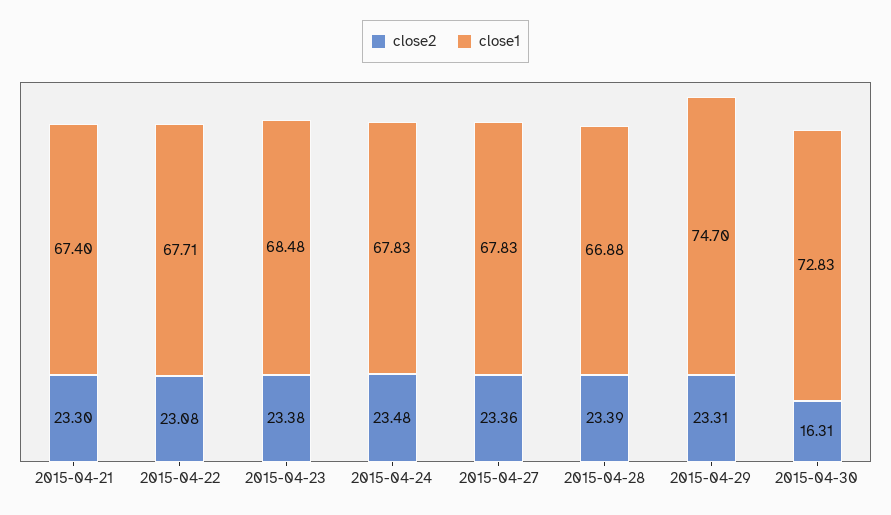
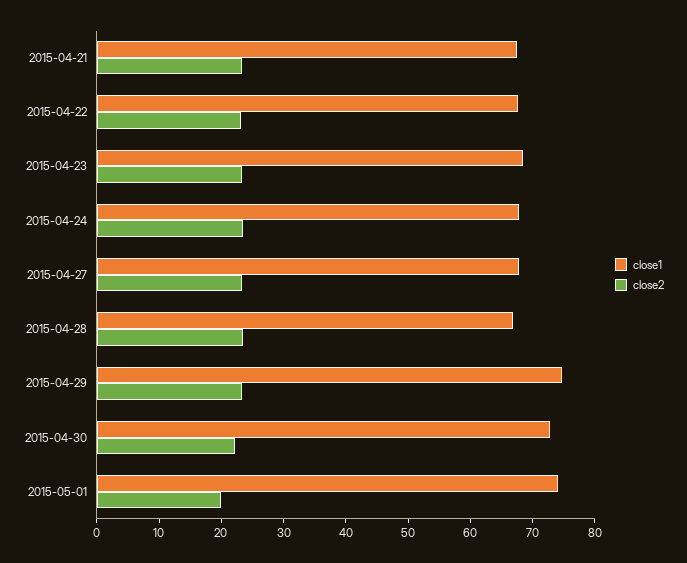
close2, 2015-04-30: 16.31 -> 22
close1, 2015-05-01: none -> 74
close2, 2015-05-01: none -> 20

